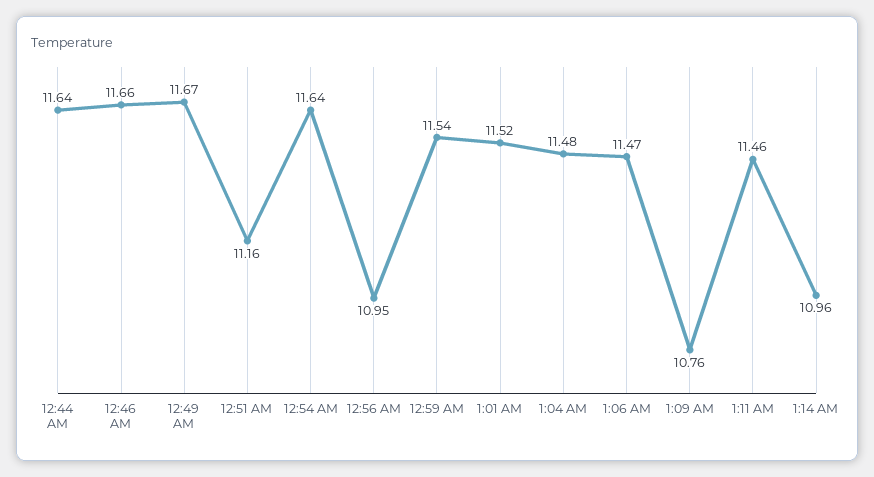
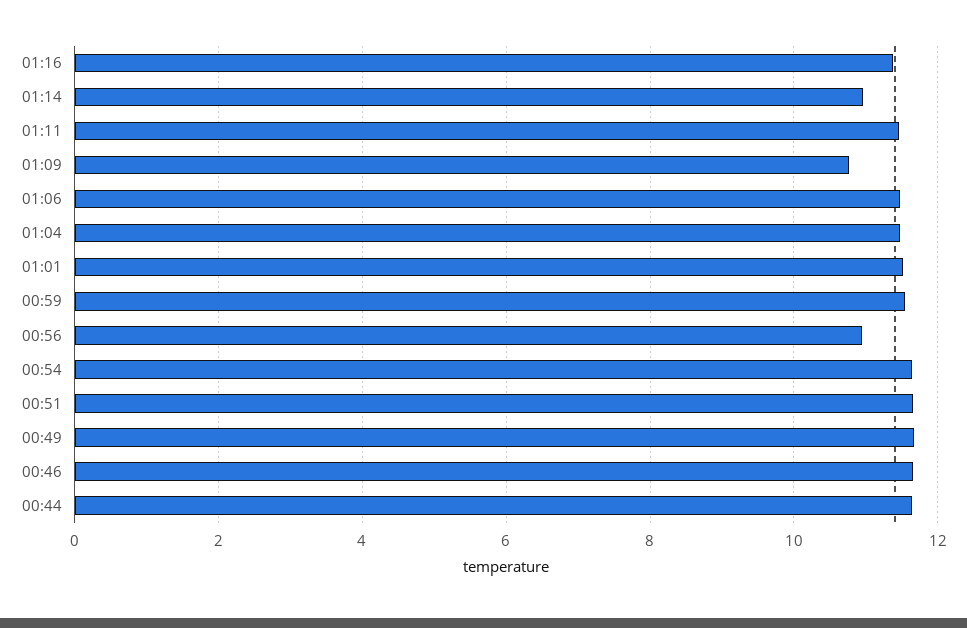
12:51 AM: 11.16 -> 11.6
01:16: none -> 11.4

